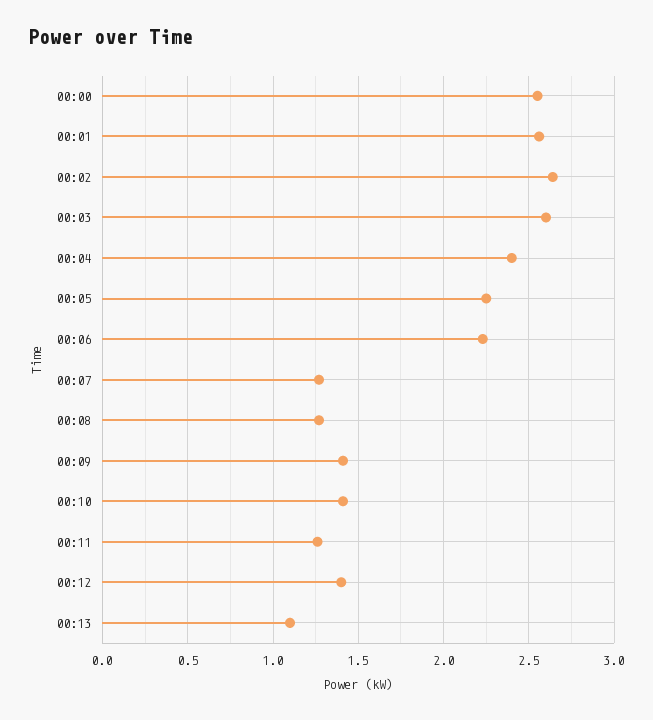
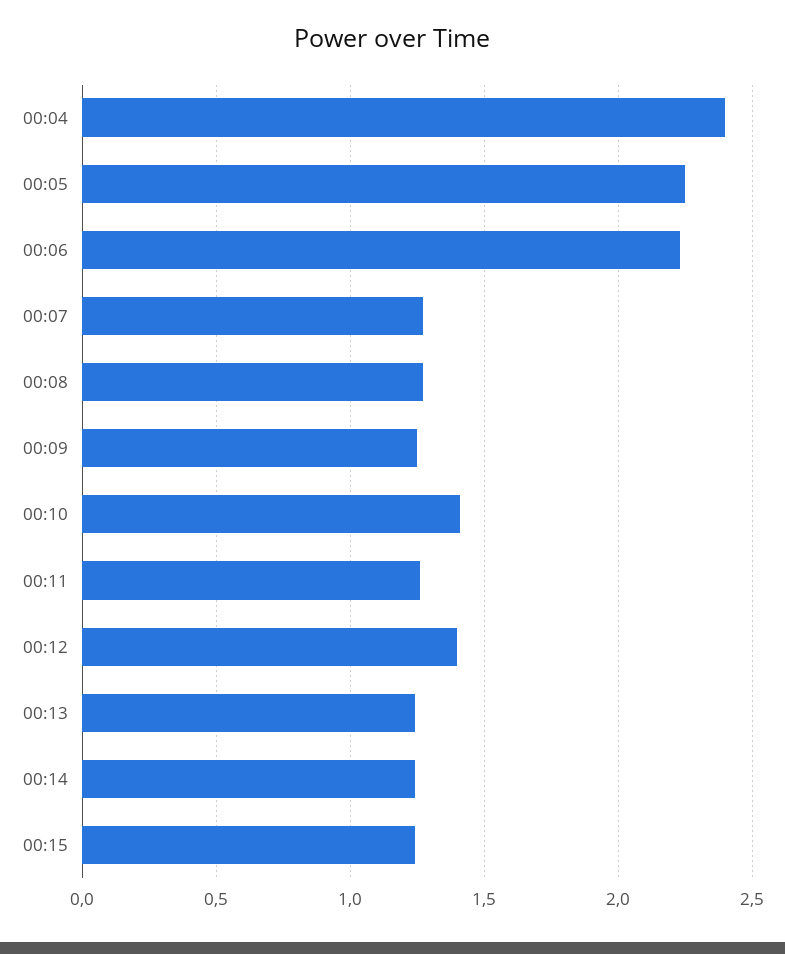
00:00: 2.55 -> none
00:01: 2.55 -> none
00:02: 2.65 -> none
00:03: 2.6 -> none
00:09: 1.4 -> 1.25
00:13: 1.1 -> 1.25
00:14: none -> 1.25
00:15: none -> 1.25

